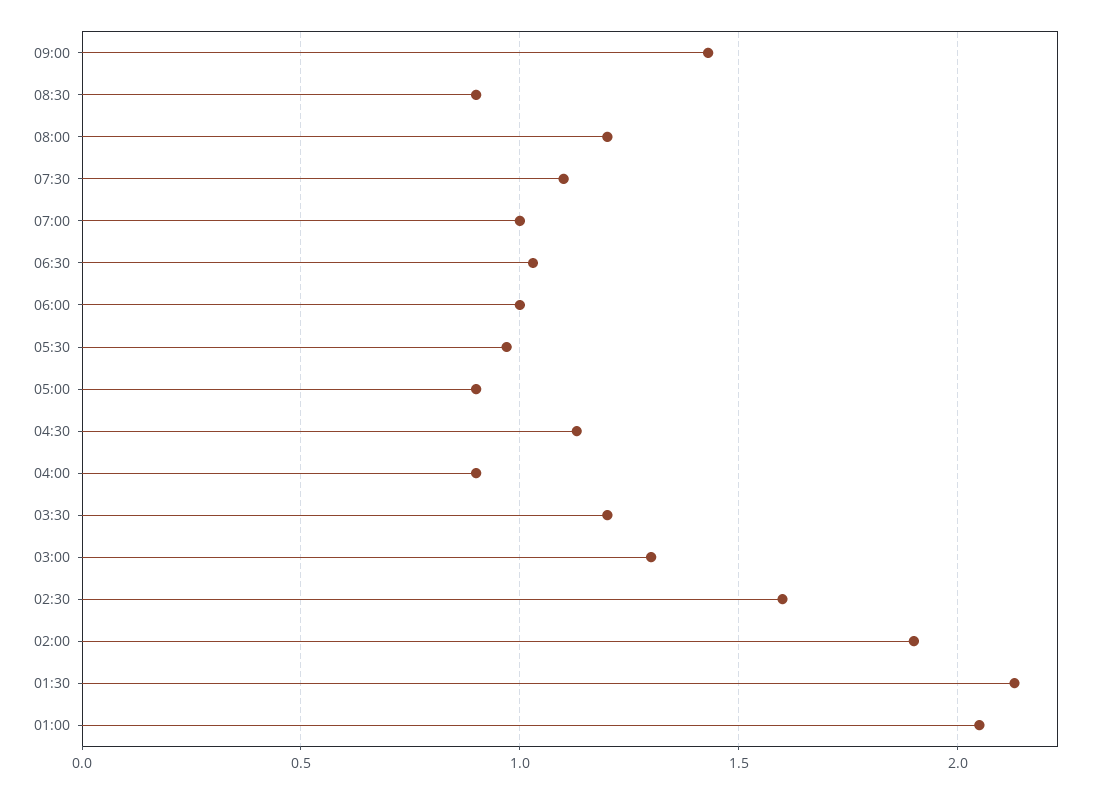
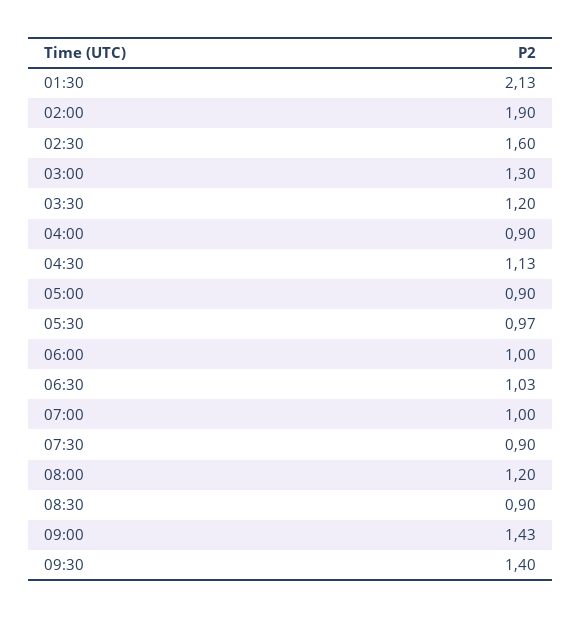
07:30: 1.1 -> 0.9
01:00: 2.05 -> none
09:30: none -> 1.4

